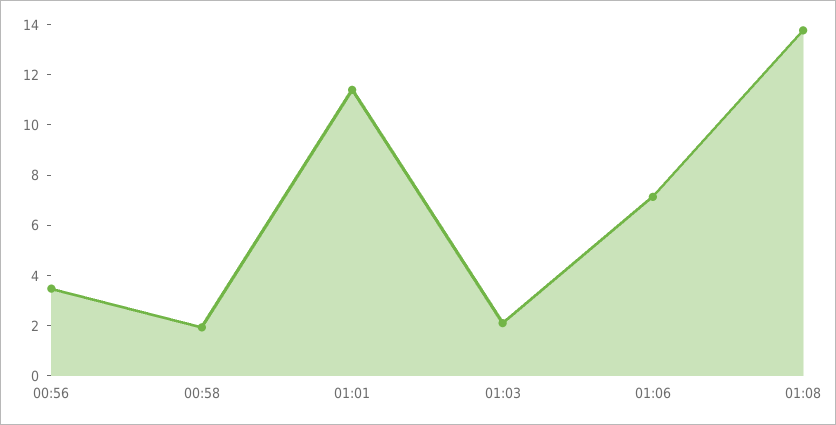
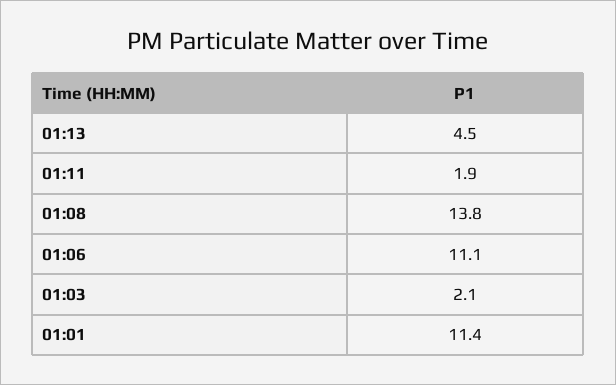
00:56: 3.5 -> none
00:58: 2 -> none
01:06: 7 -> 11.1
01:13: none -> 4.5
01:11: none -> 1.9

